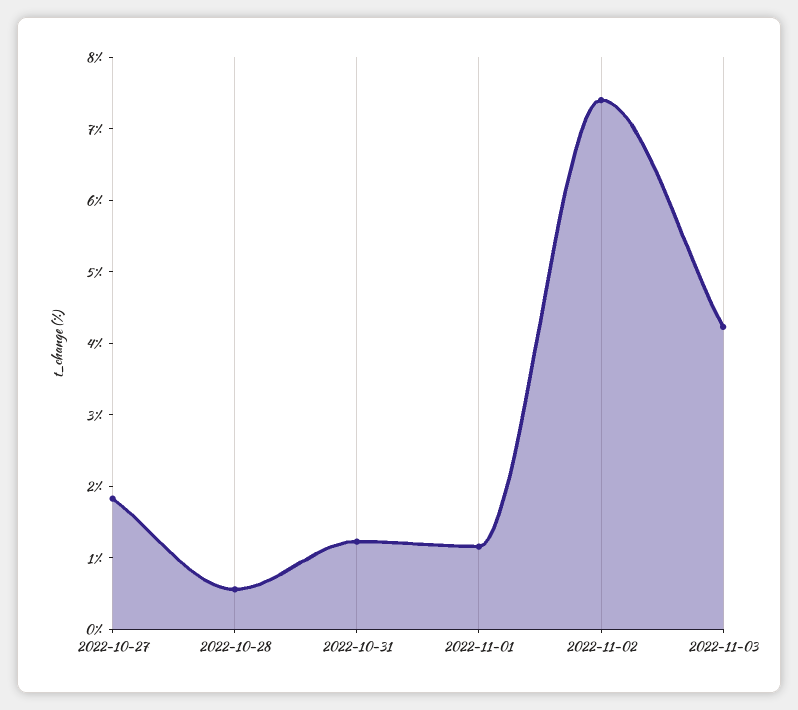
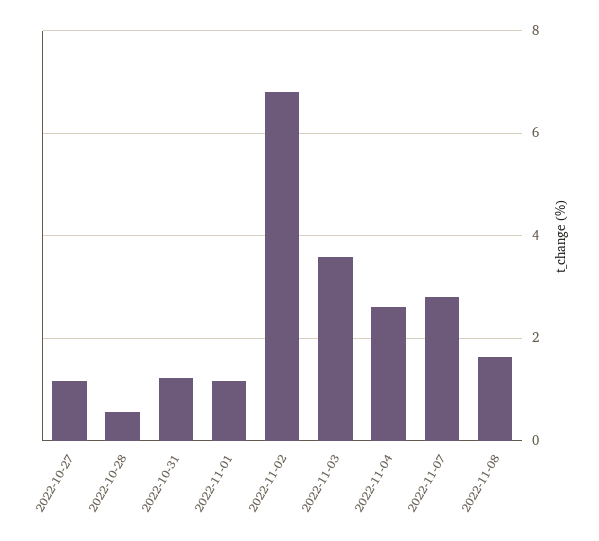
2022-10-27: 1.8 -> 1.2
2022-11-02: 7.4 -> 6.8
2022-11-03: 4.2 -> 3.6
2022-11-04: none -> 2.6
2022-11-07: none -> 2.8
2022-11-08: none -> 1.6

